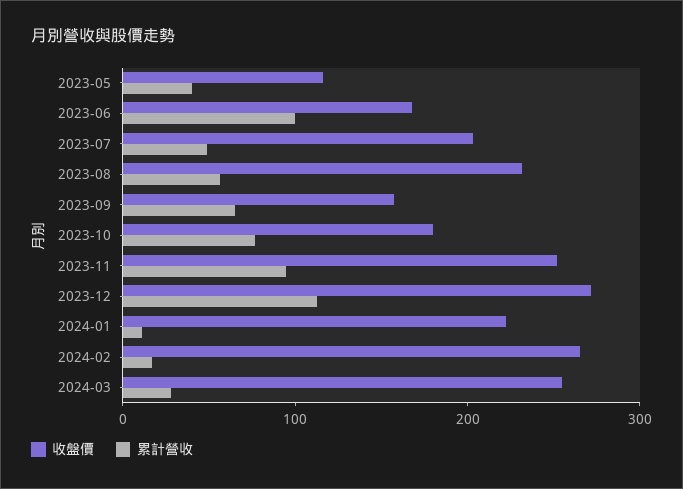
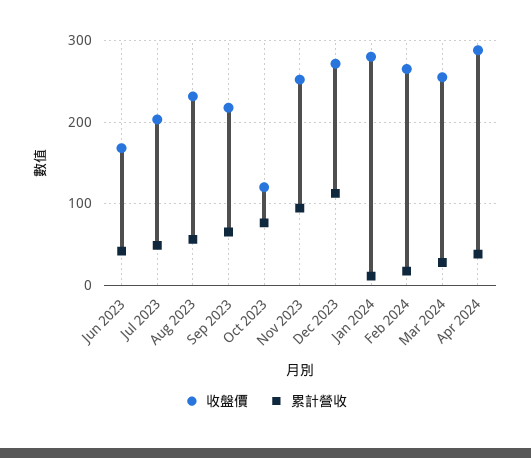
收盤價, 2023-05: 120 -> none
累計營收, 2023-05: 40 -> none
累計營收, 2023-06: 100 -> 40
收盤價, 2023-09: 160 -> 220
收盤價, 2023-10: 180 -> 120
收盤價, 2024-01: 220 -> 280
收盤價, Apr 2024: none -> 290
累計營收, Apr 2024: none -> 40

